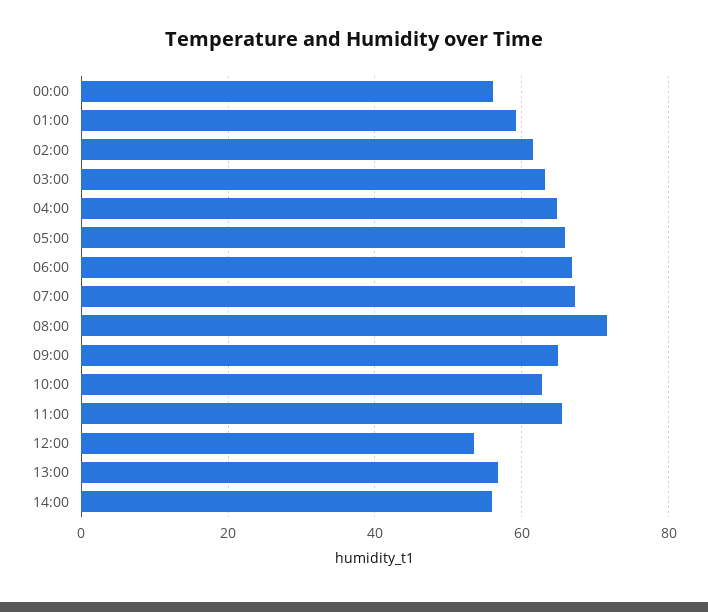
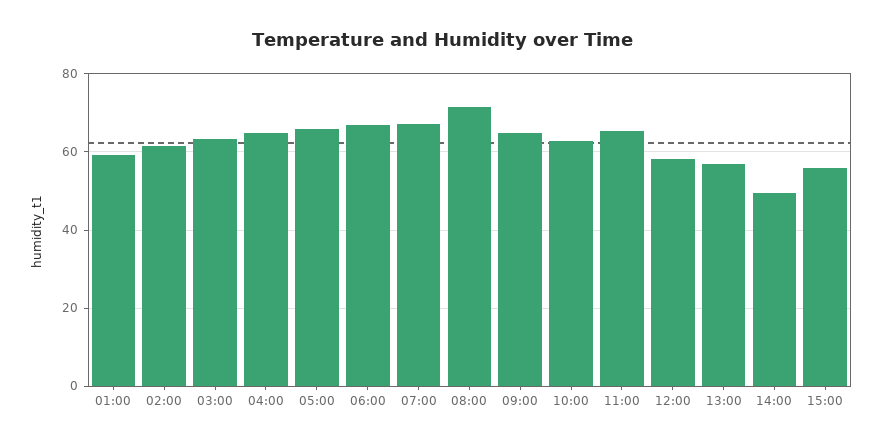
00:00: 56 -> none
12:00: 54 -> 58
14:00: 56 -> 50
15:00: none -> 56

